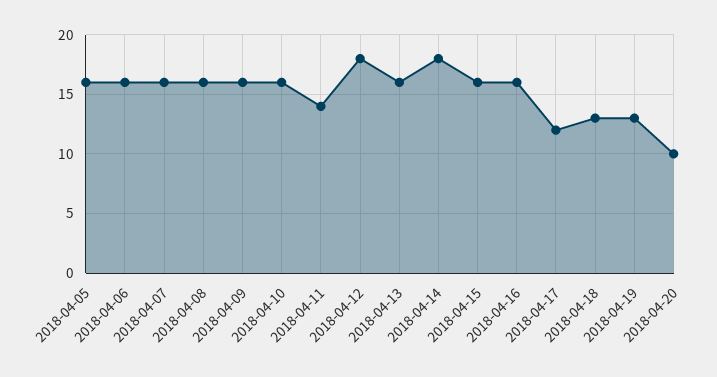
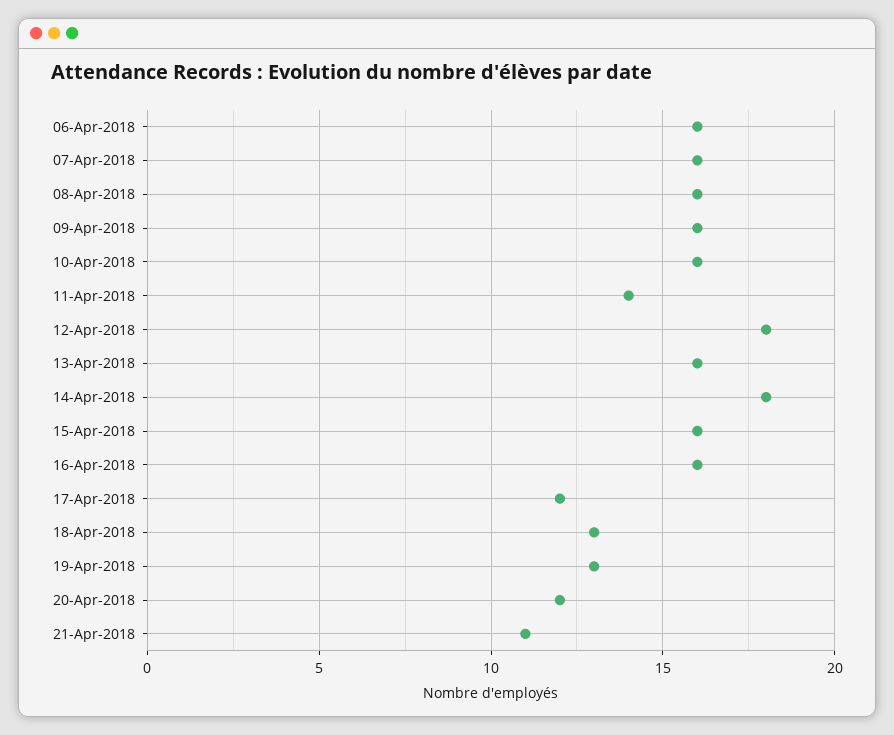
2018-04-05: 16 -> none
2018-04-20: 10 -> 12
21-Apr-2018: none -> 11

